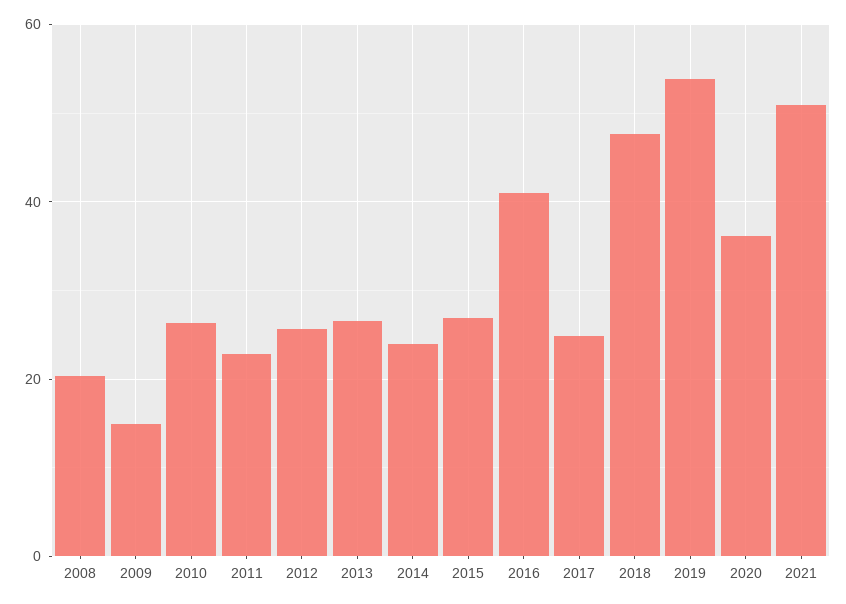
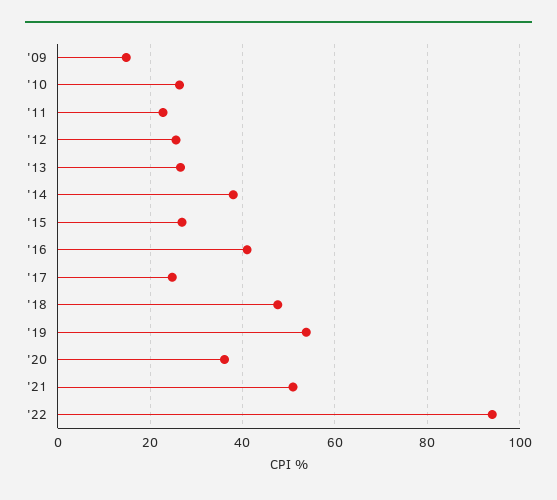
2008: 20 -> none
2014: 24 -> 38
'22: none -> 94

